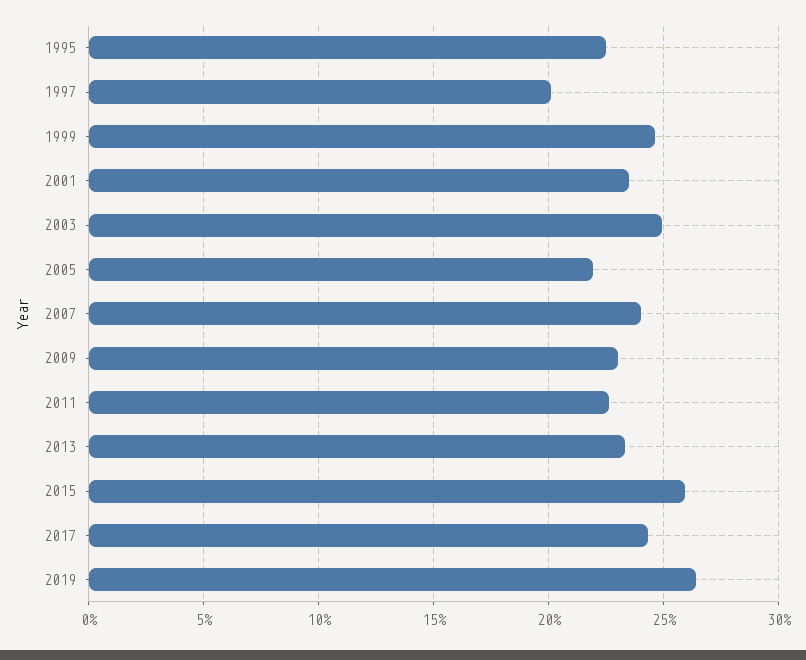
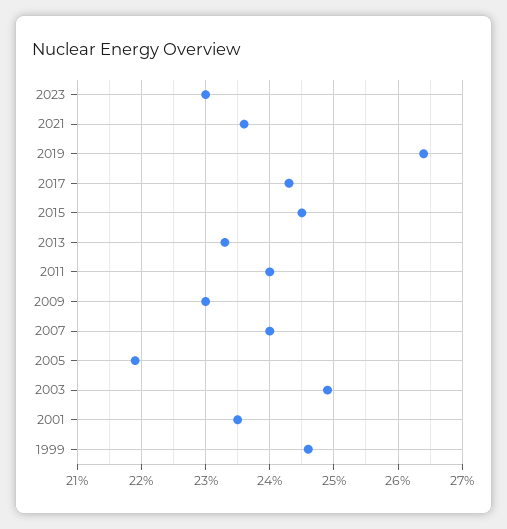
1995: 22.5 -> none
1997: 20 -> none
2011: 22.5 -> 24
2015: 26 -> 24.5
2023: none -> 23
2021: none -> 23.6

